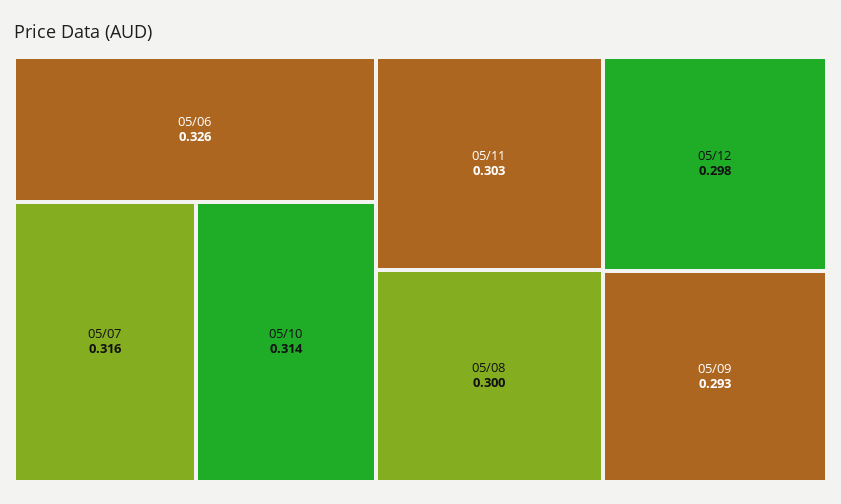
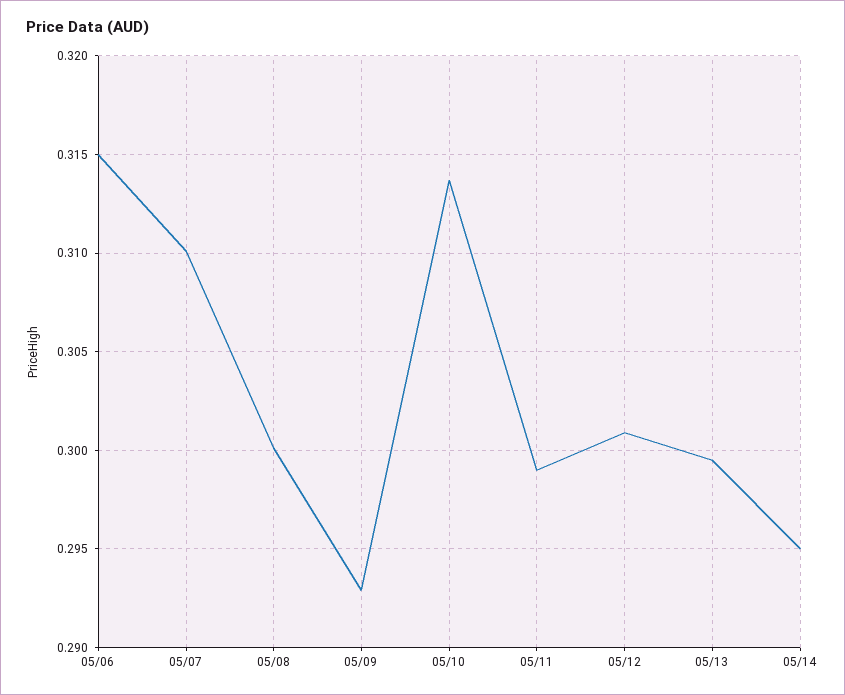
05/06: 0.326 -> 0.315
05/07: 0.316 -> 0.31
05/11: 0.303 -> 0.299
05/12: 0.298 -> 0.301
05/13: none -> 0.2995
05/14: none -> 0.295

